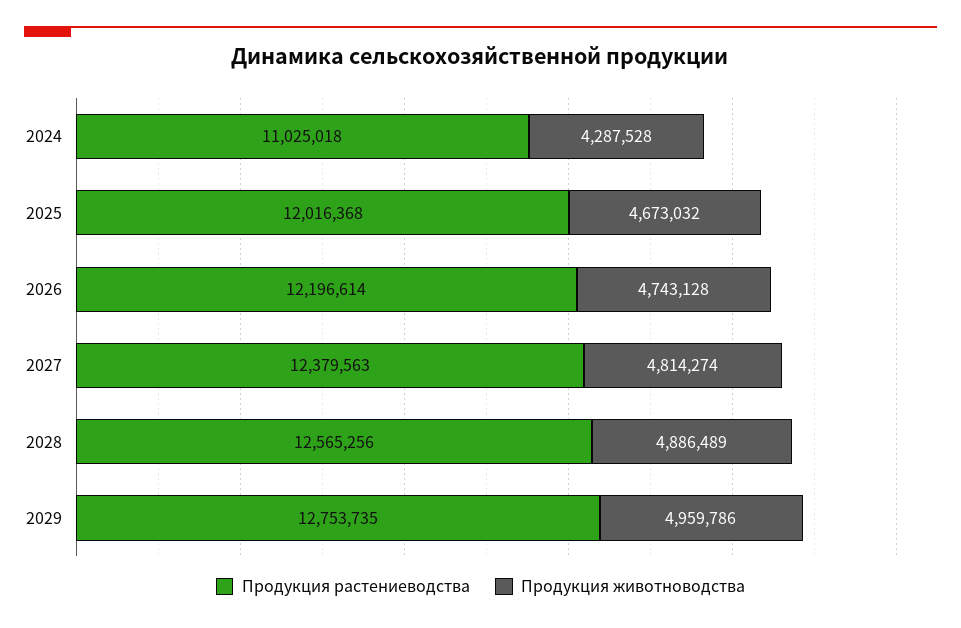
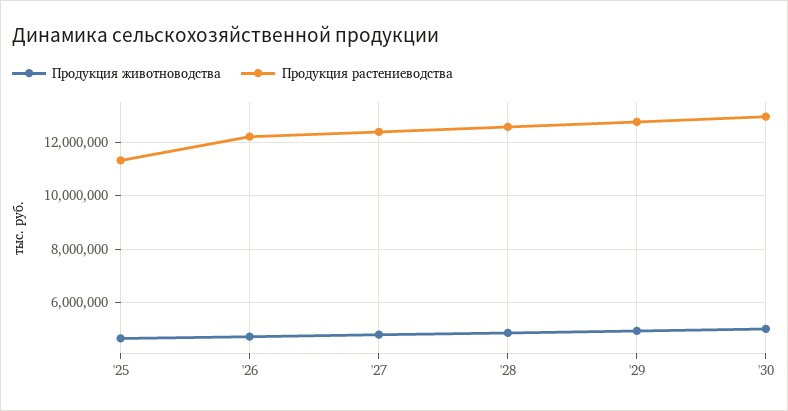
Продукция растениеводства, 2024: 11025018 -> none
Продукция животноводства, 2024: 4287528 -> none
Продукция растениеводства, 2025: 12016368 -> 11250000
Продукция животноводства, '30: none -> 5000000
Продукция растениеводства, '30: none -> 13000000

